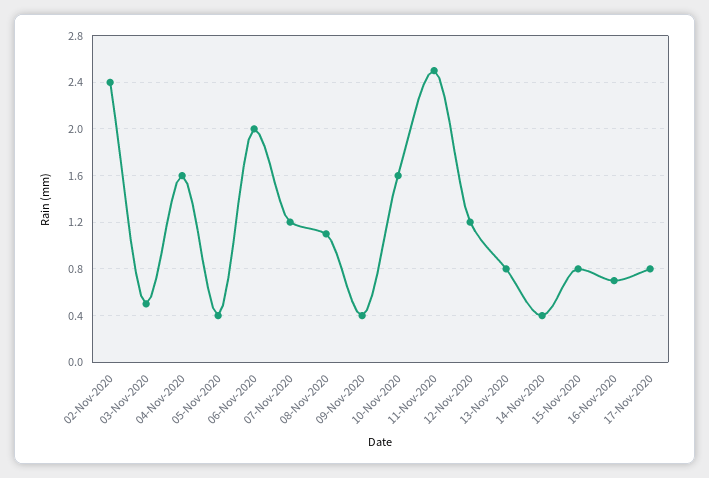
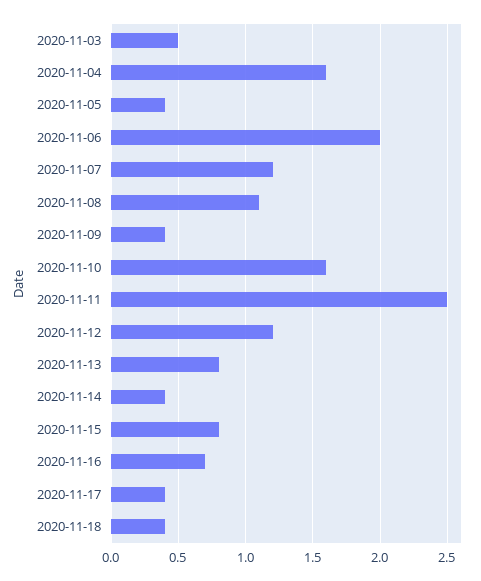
02-Nov-2020: 2.4 -> none
17-Nov-2020: 0.8 -> 0.4
2020-11-18: none -> 0.4

